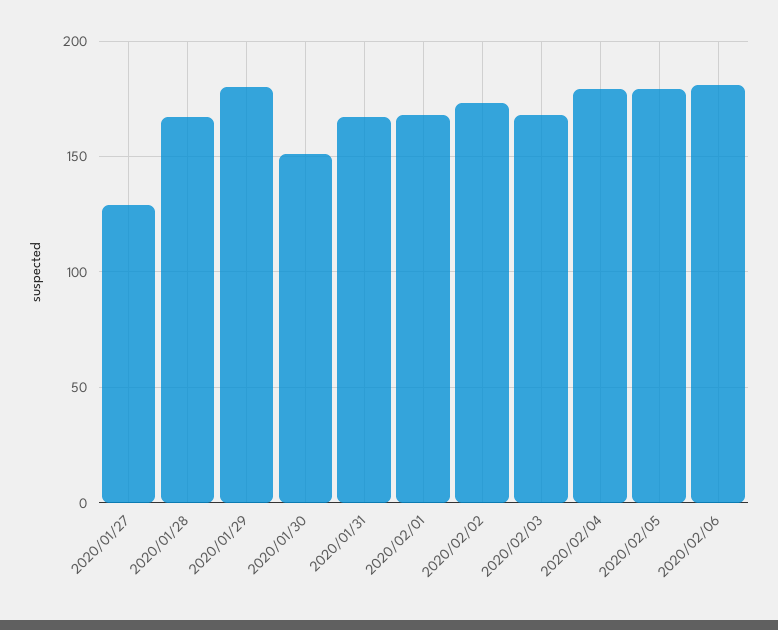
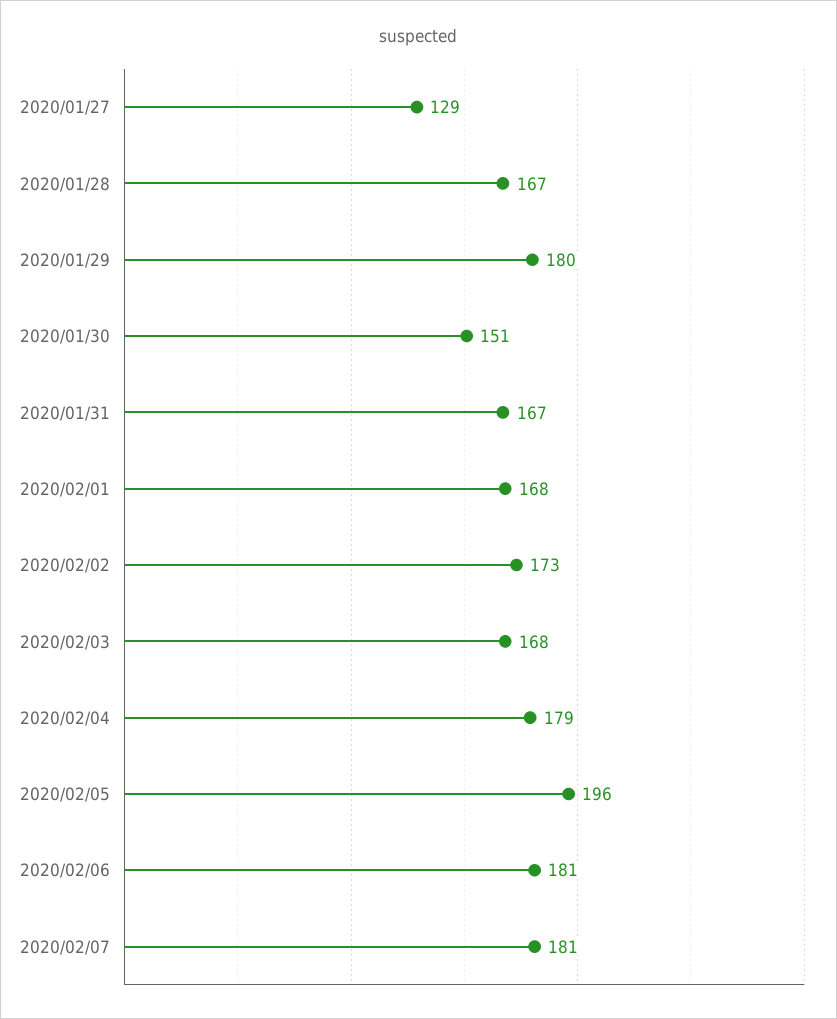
2020/02/05: 180 -> 196
2020/02/07: none -> 181

